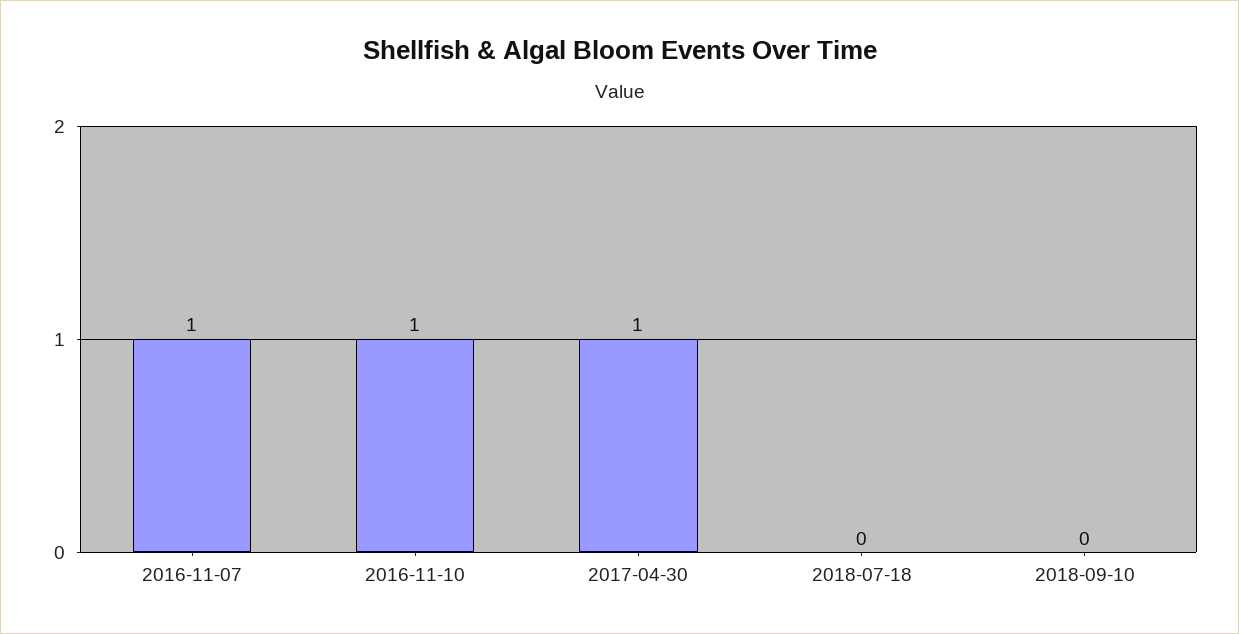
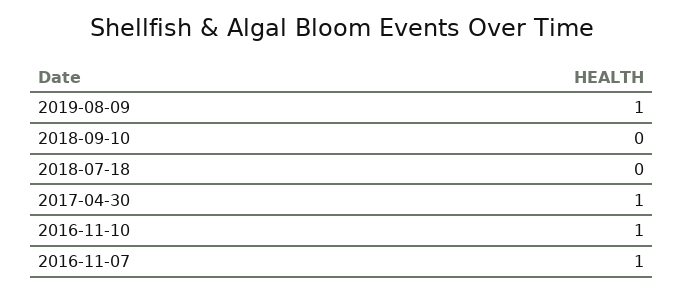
2019-08-09: none -> 1

